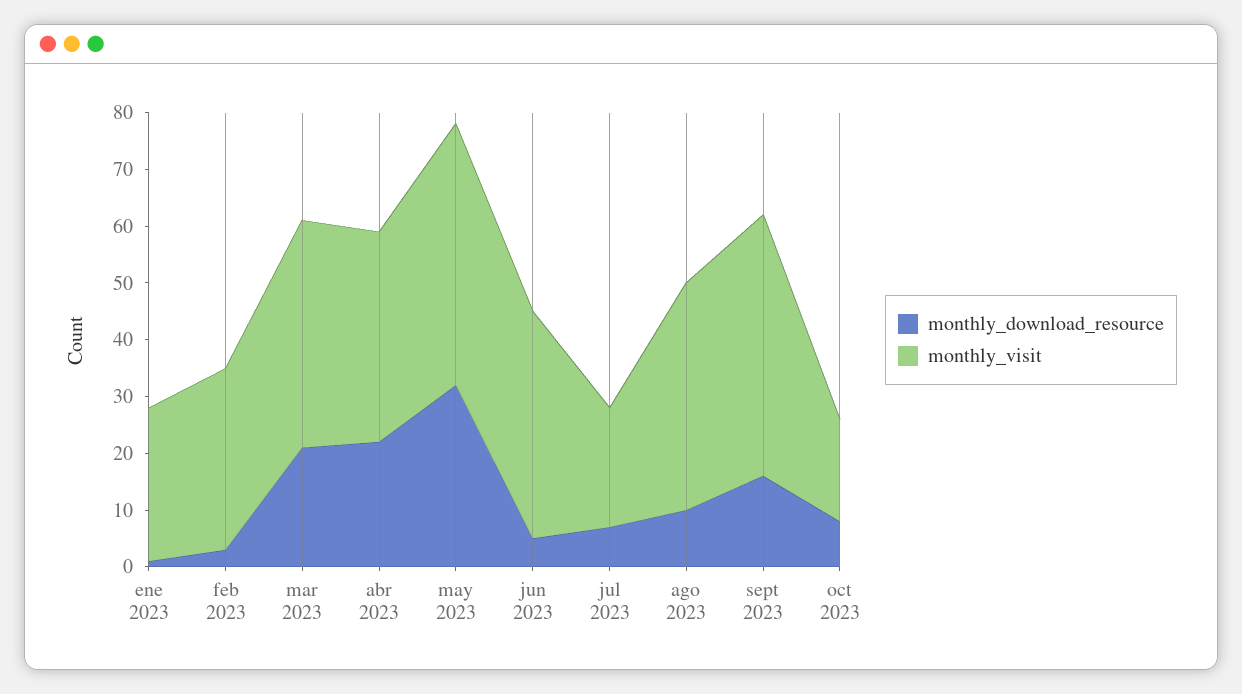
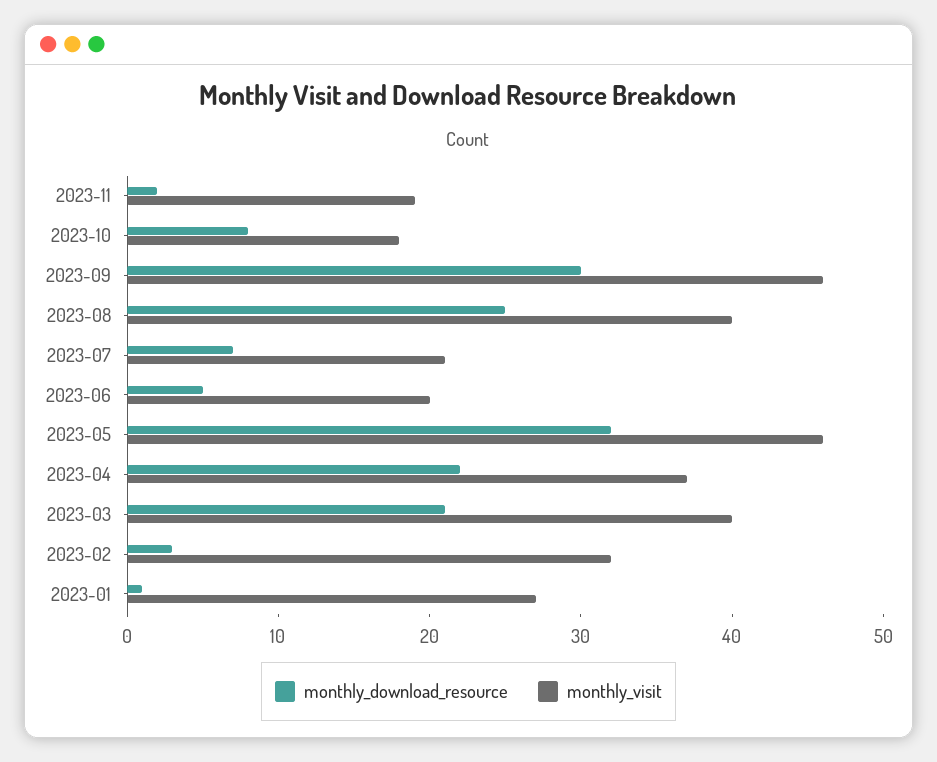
monthly_visit, jun 2023: 40 -> 20
monthly_download_resource, ago 2023: 10 -> 25
monthly_download_resource, sept 2023: 15 -> 30
monthly_download_resource, 2023-11: none -> 2
monthly_visit, 2023-11: none -> 19

